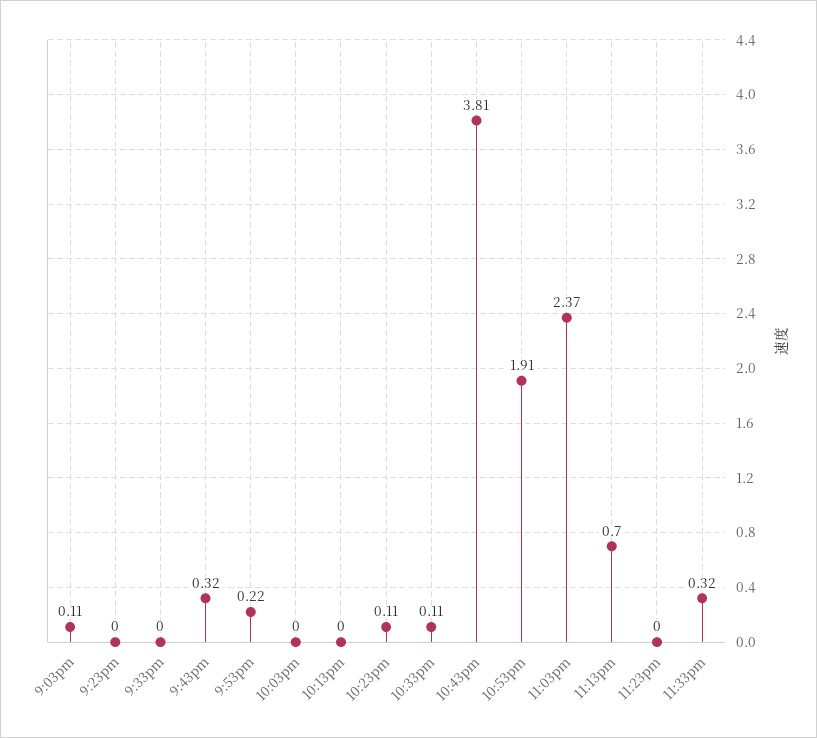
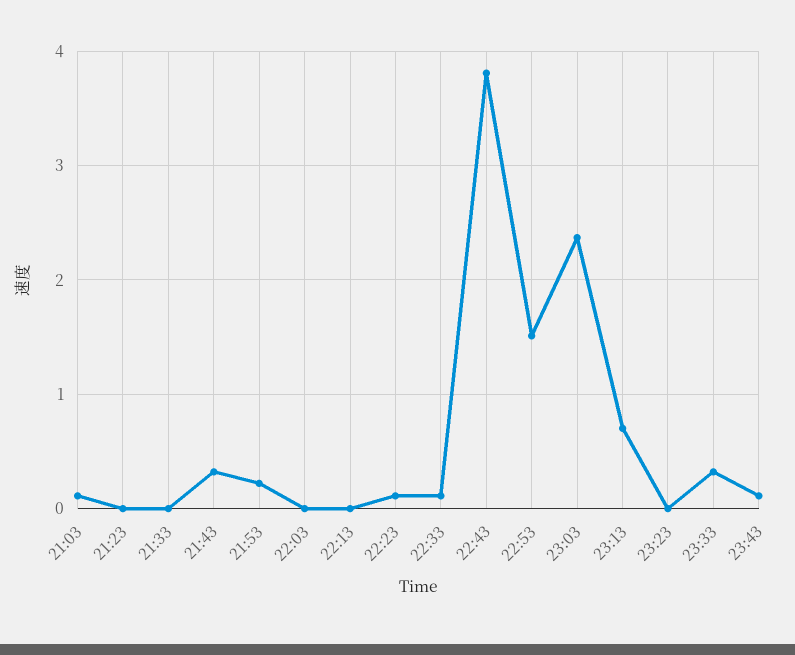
10:53pm: 1.91 -> 1.5
23:43: none -> 0.1

